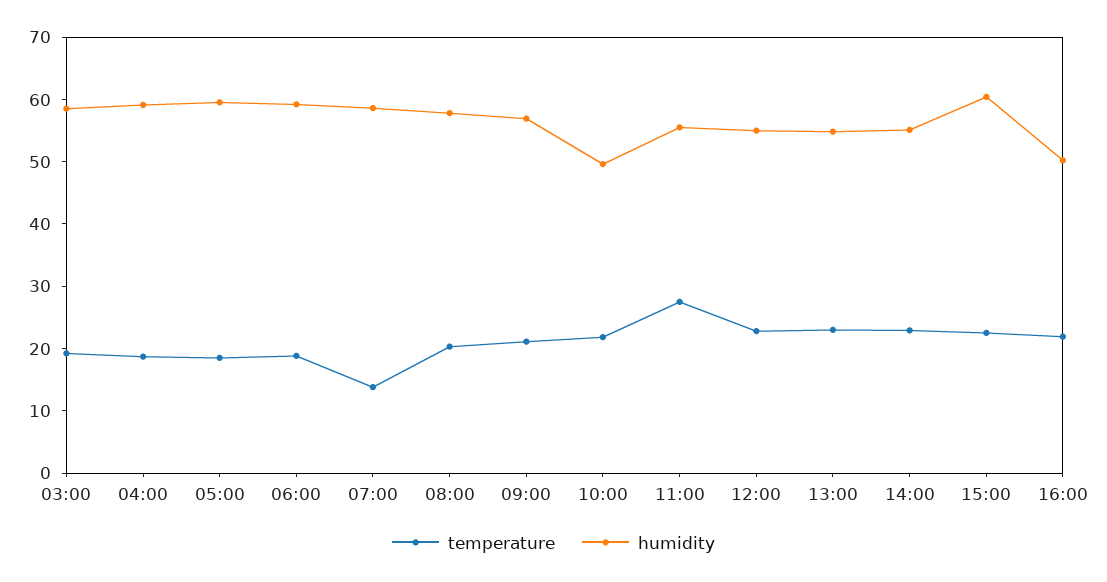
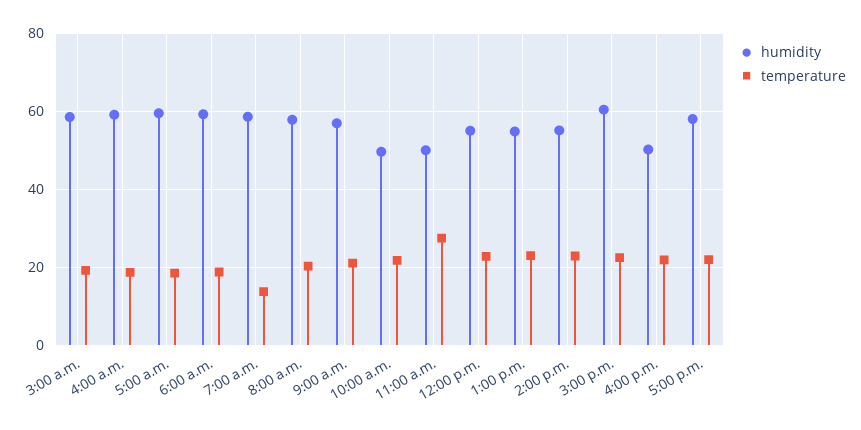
humidity, 11:00: 56 -> 50
humidity, 5:00 p.m.: none -> 58
temperature, 5:00 p.m.: none -> 22

